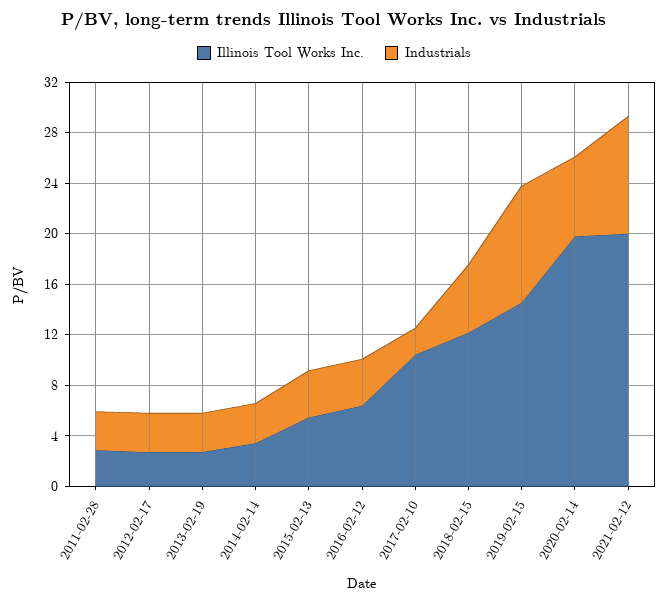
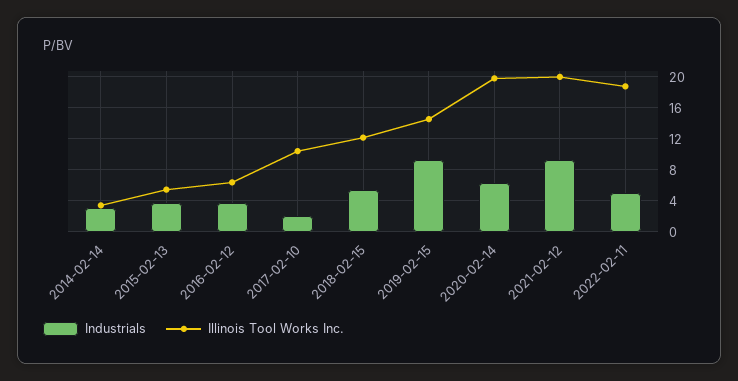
Illinois Tool Works Inc., 2011-02-28: 3 -> none
Industrials, 2011-02-28: 3 -> none
Illinois Tool Works Inc., 2012-02-17: 3 -> none
Industrials, 2012-02-17: 3 -> none
Illinois Tool Works Inc., 2013-02-19: 3 -> none
Industrials, 2013-02-19: 3 -> none
Industrials, 2022-02-11: none -> 5
Illinois Tool Works Inc., 2022-02-11: none -> 19

